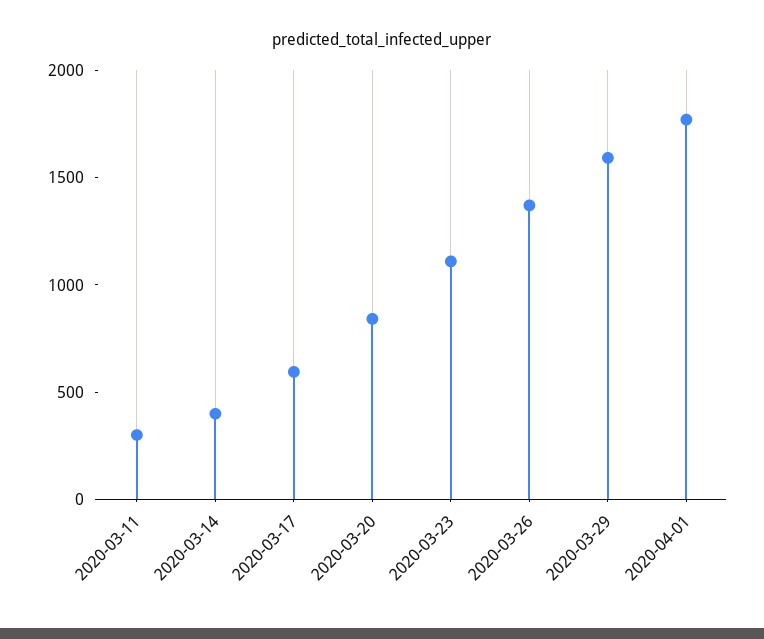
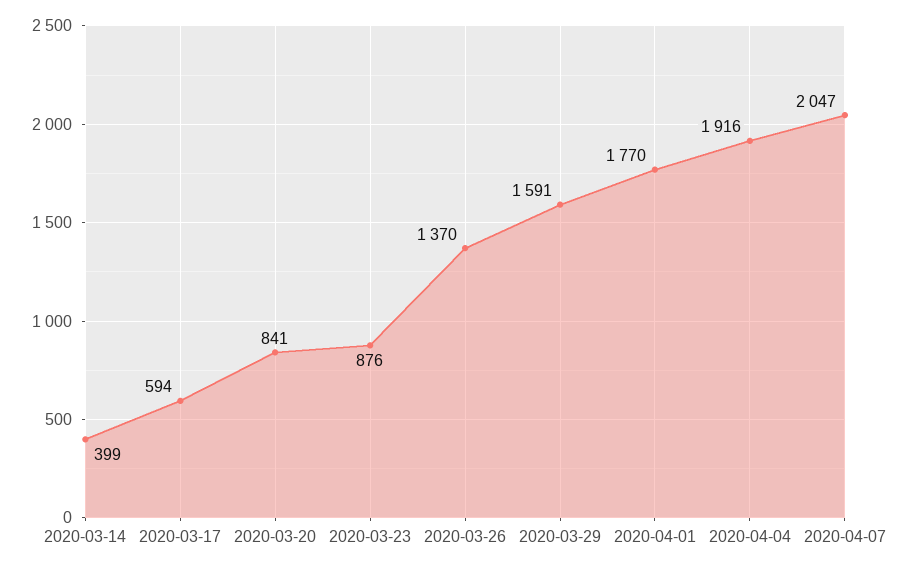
2020-03-11: 300 -> none
2020-03-23: 1100 -> 876
2020-04-04: none -> 1916
2020-04-07: none -> 2047

